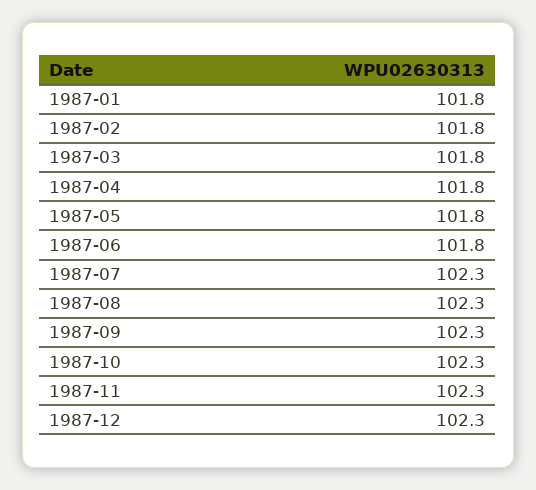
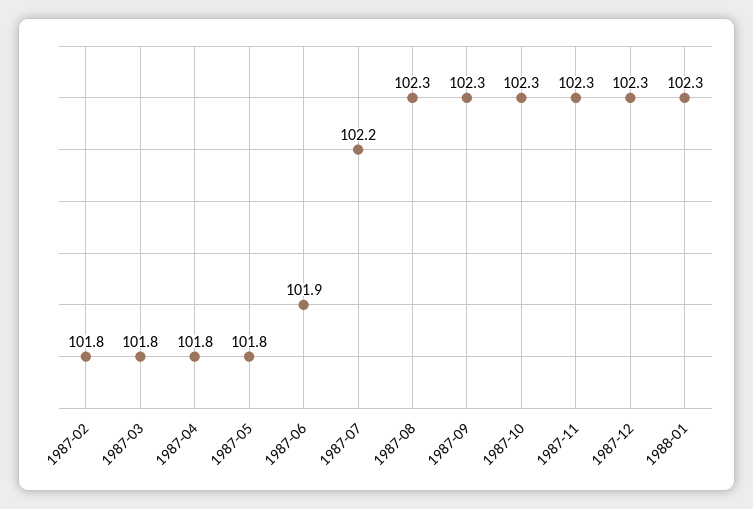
1987-01: 101.8 -> none
1987-06: 101.8 -> 101.9
1987-07: 102.3 -> 102.2
1988-01: none -> 102.3

